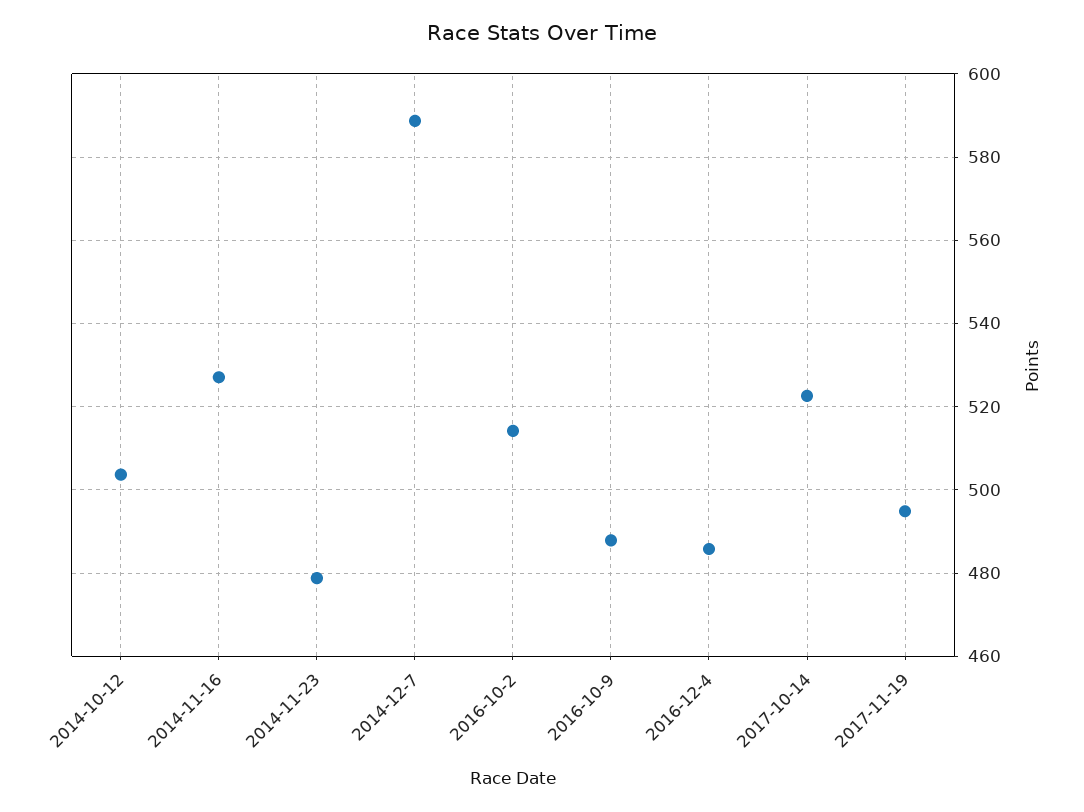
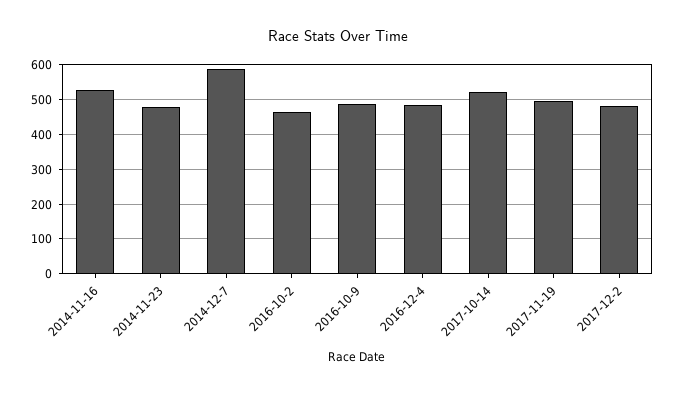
2014-10-12: 504 -> none
2016-10-2: 514 -> 460
2017-12-2: none -> 480

